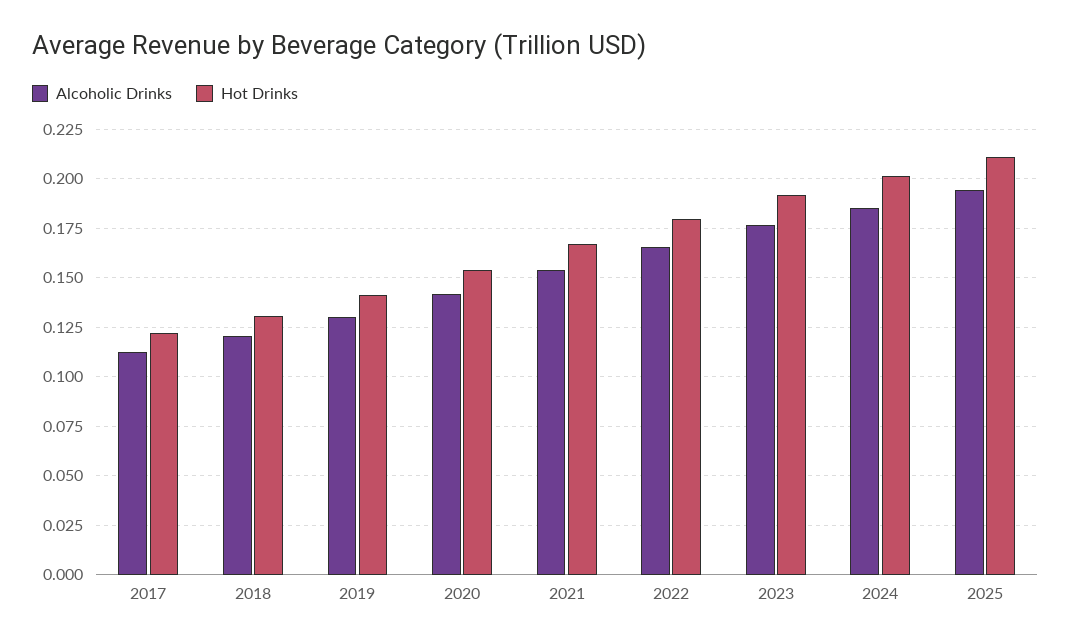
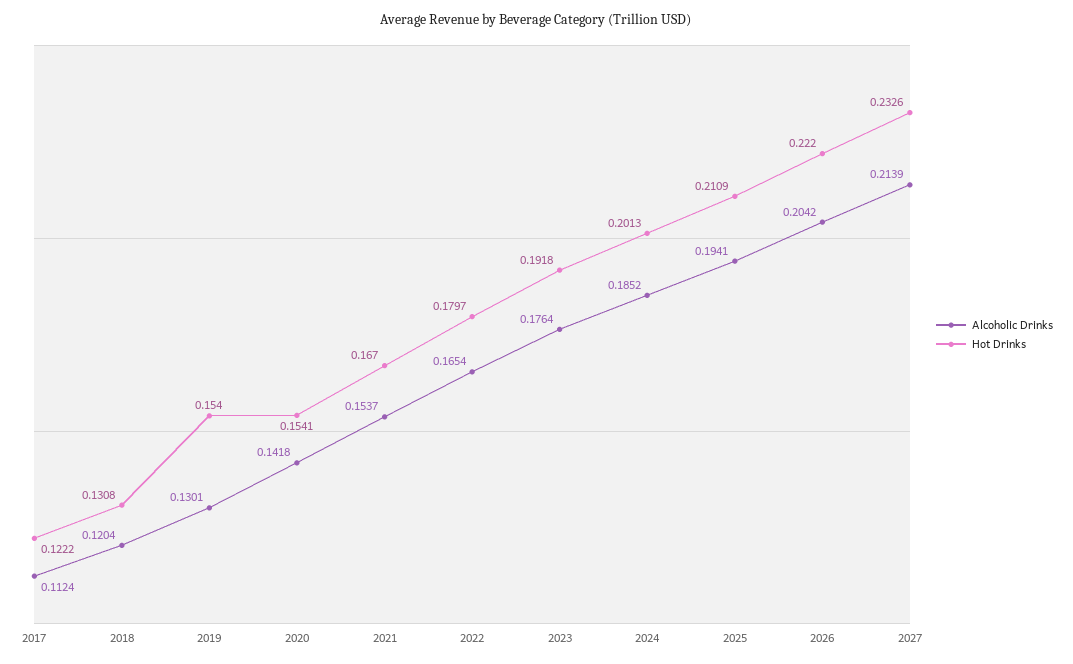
Hot Drinks, 2019: 0.14 -> 0.154
Alcoholic Drinks, 2026: none -> 0.2042
Hot Drinks, 2026: none -> 0.222
Alcoholic Drinks, 2027: none -> 0.2139
Hot Drinks, 2027: none -> 0.2326

